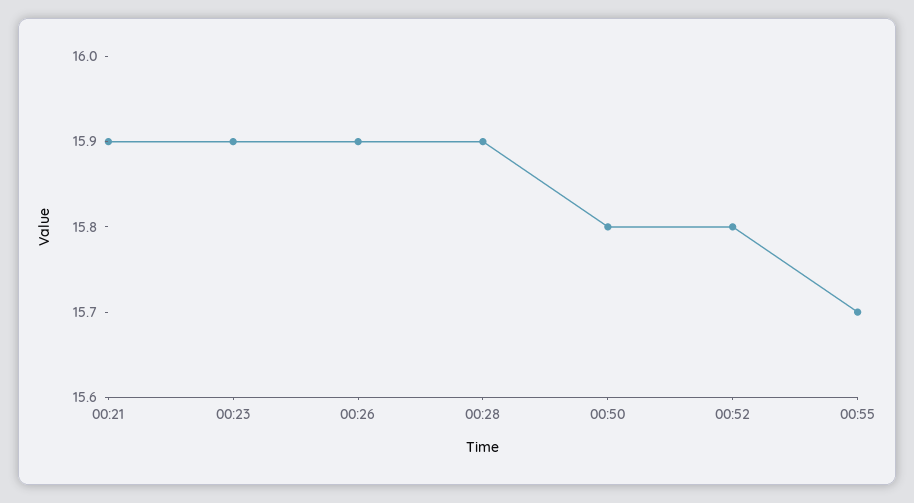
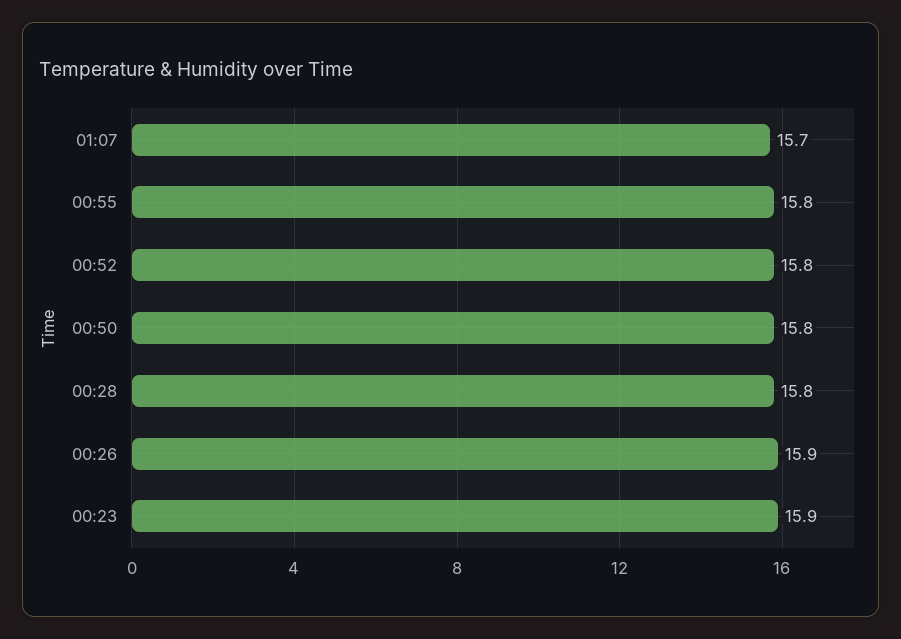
00:21: 15.9 -> none
00:28: 15.9 -> 15.8
00:55: 15.7 -> 15.8
01:07: none -> 15.7

